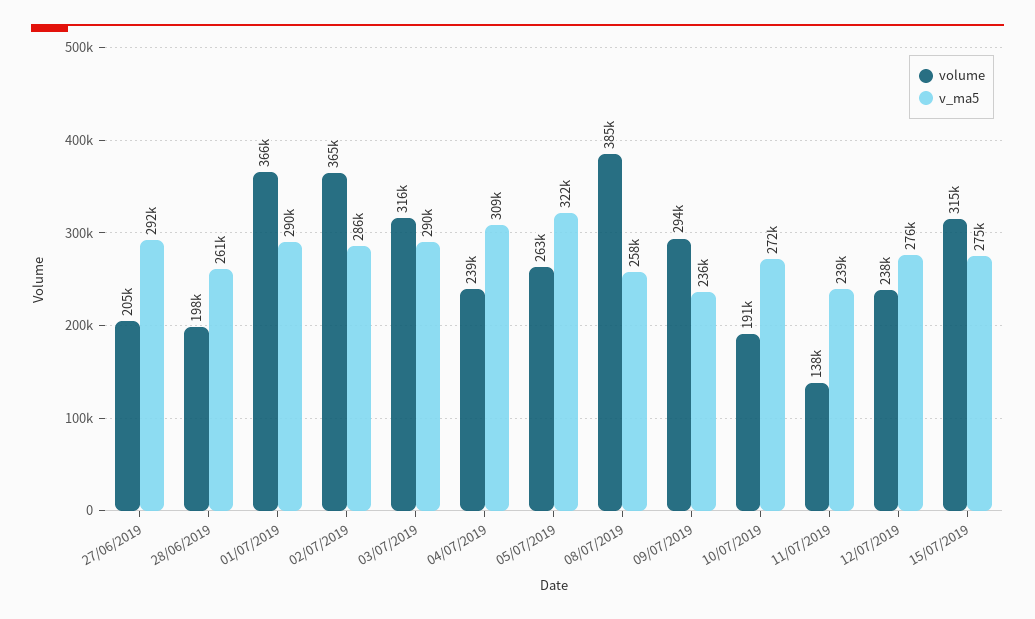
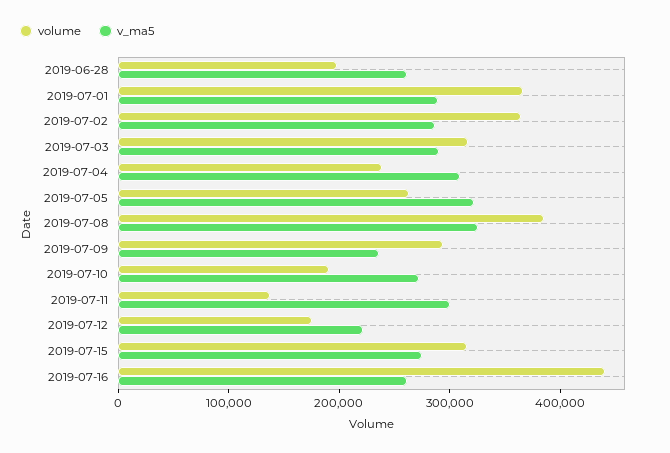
volume, 27/06/2019: 205000 -> none
v_ma5, 27/06/2019: 292000 -> none
v_ma5, 08/07/2019: 258000 -> 320000
v_ma5, 11/07/2019: 239000 -> 300000
volume, 12/07/2019: 238000 -> 180000
v_ma5, 12/07/2019: 276000 -> 220000
volume, 2019-07-16: none -> 440000
v_ma5, 2019-07-16: none -> 260000

